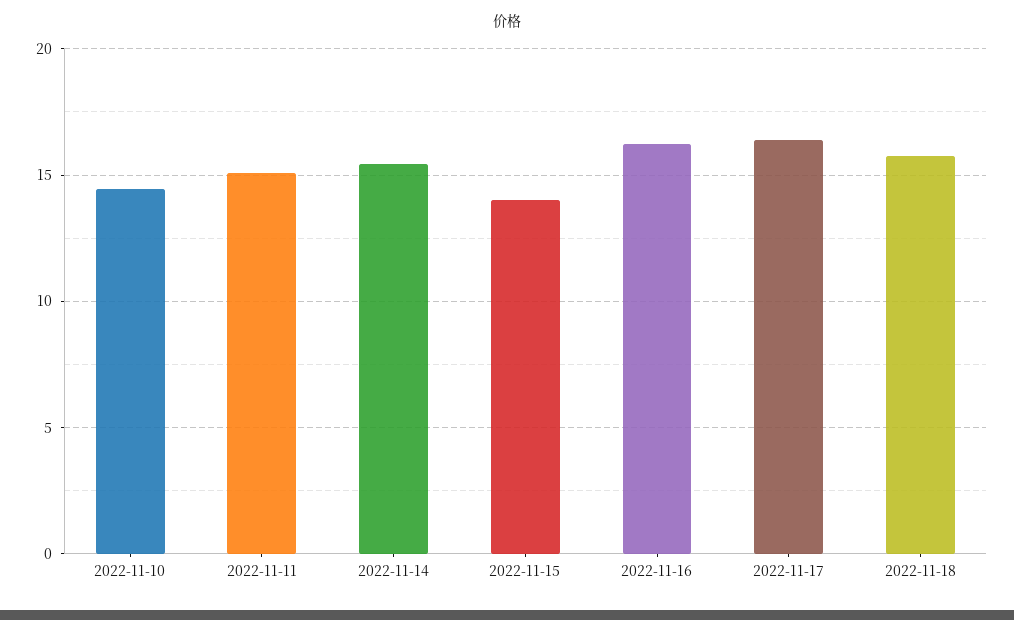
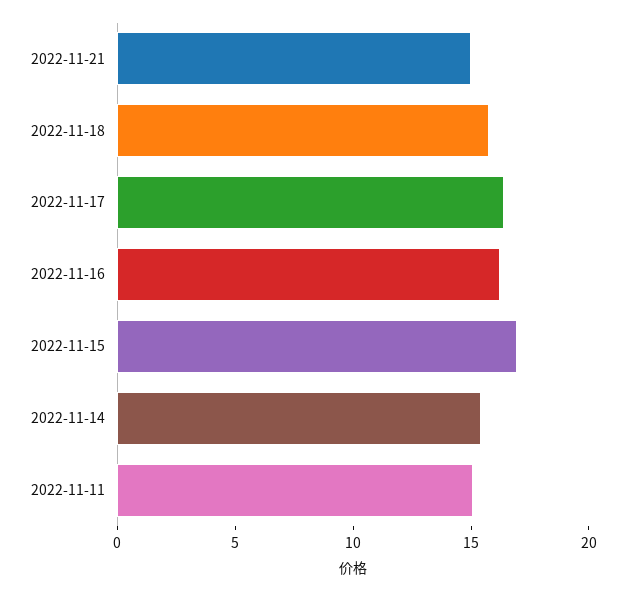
2022-11-10: 14.5 -> none
2022-11-15: 14 -> 17
2022-11-21: none -> 15

